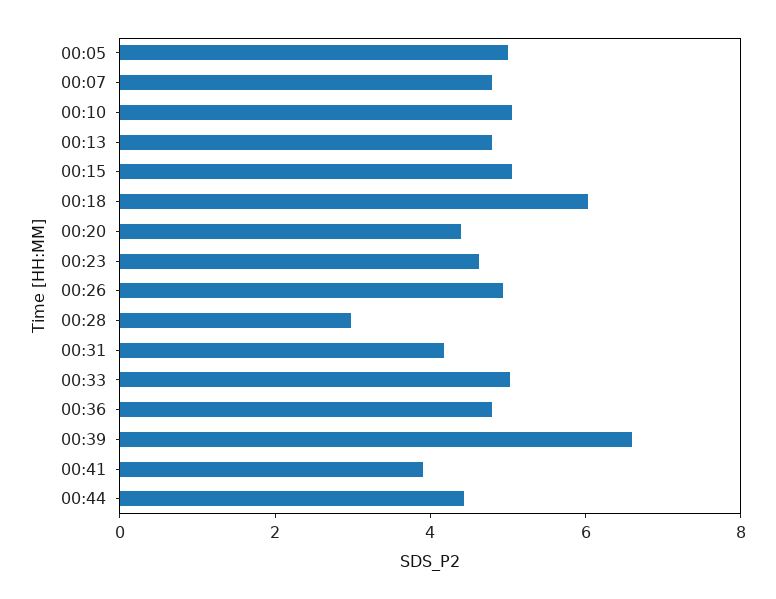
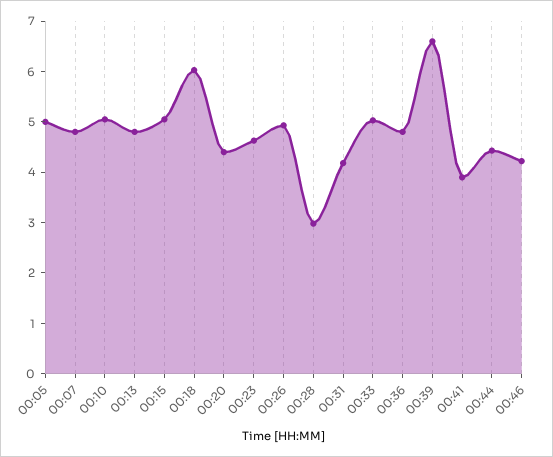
00:46: none -> 4.2

